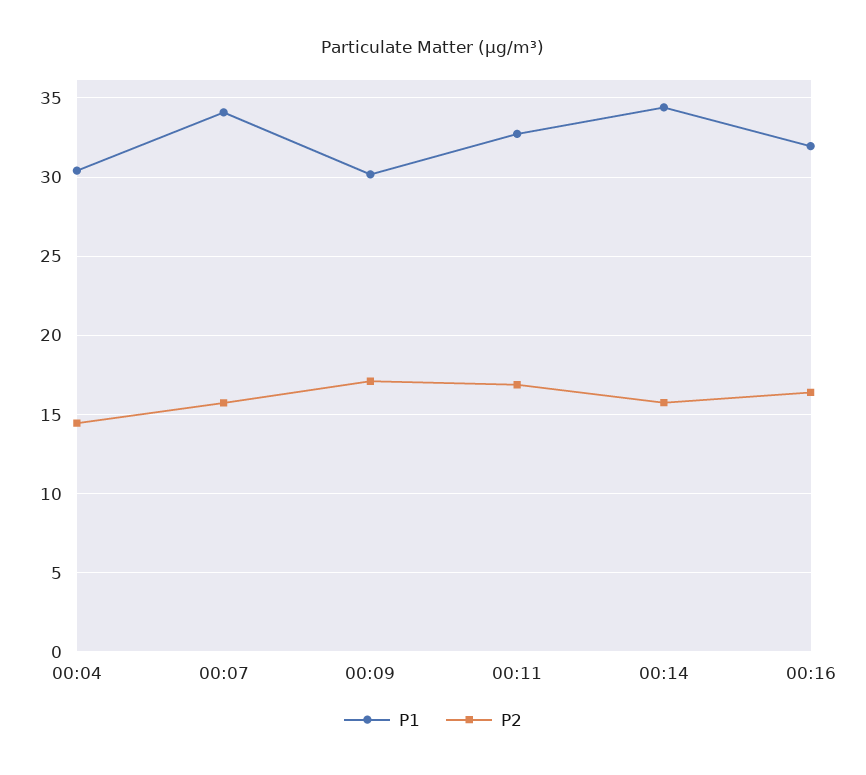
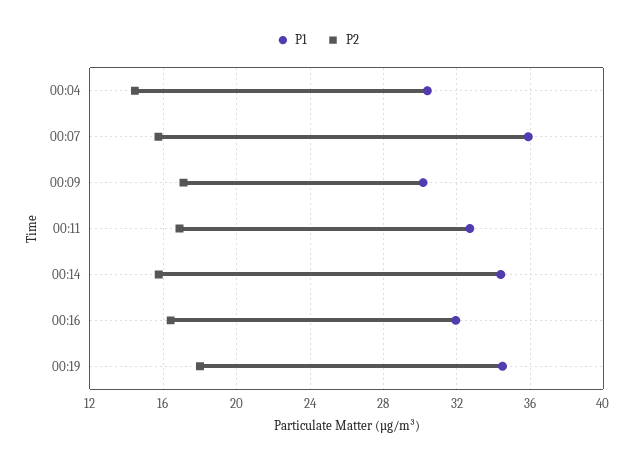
P1, 00:07: 34 -> 36
P1, 00:19: none -> 34.5
P2, 00:19: none -> 18

